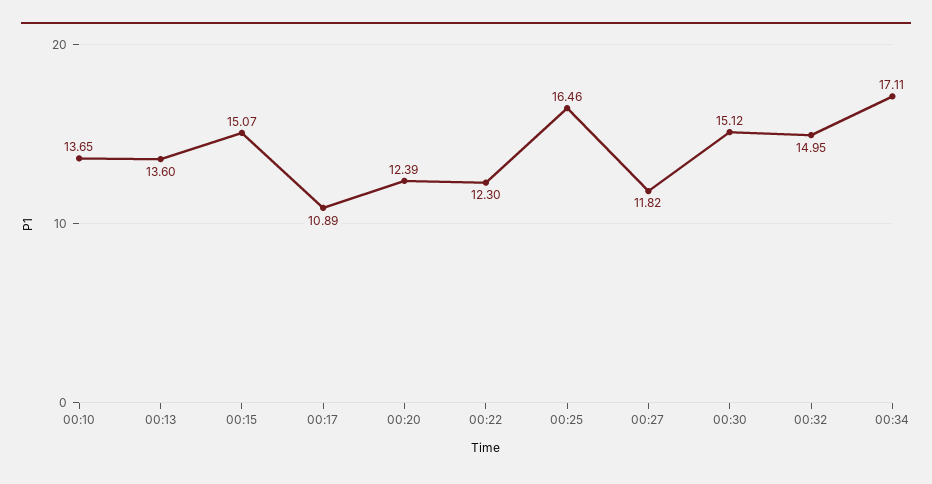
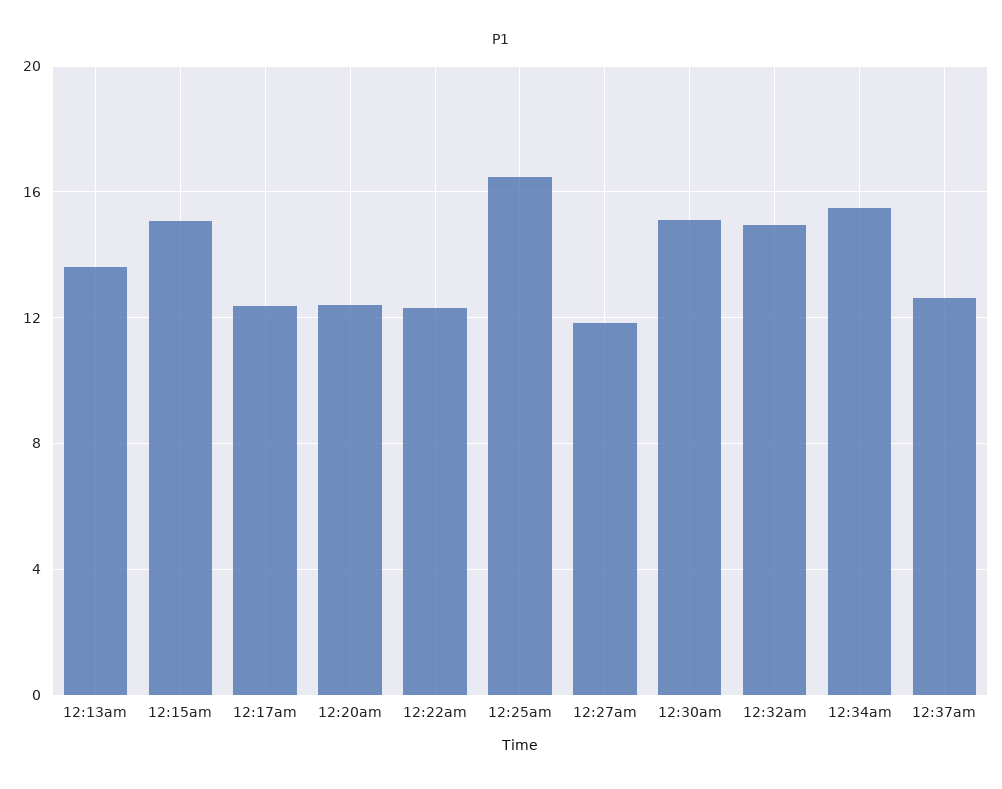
00:10: 13.65 -> none
00:17: 10.89 -> 12.5
00:34: 17.11 -> 15.5
12:37am: none -> 12.5

